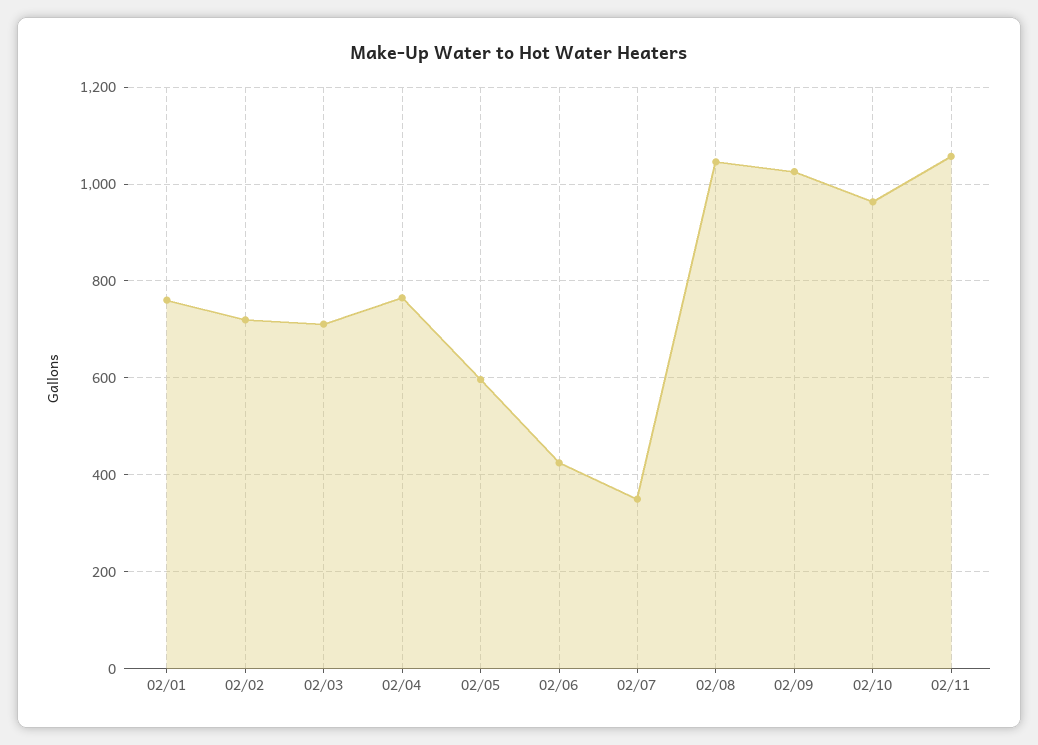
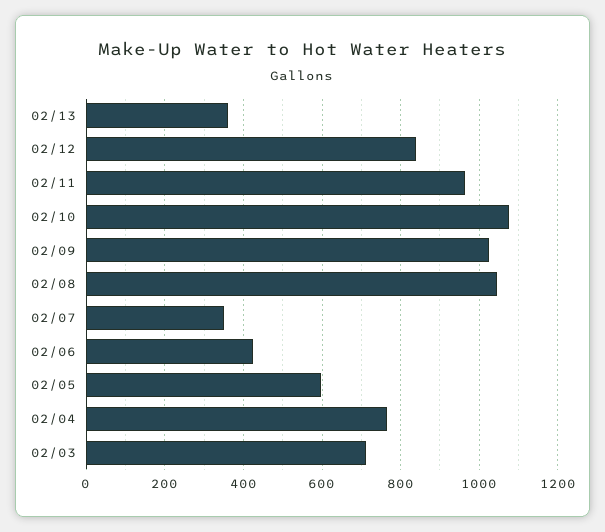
02/01: 760 -> none
02/02: 720 -> none
02/10: 960 -> 1080
02/11: 1060 -> 960
02/13: none -> 360
02/12: none -> 840

